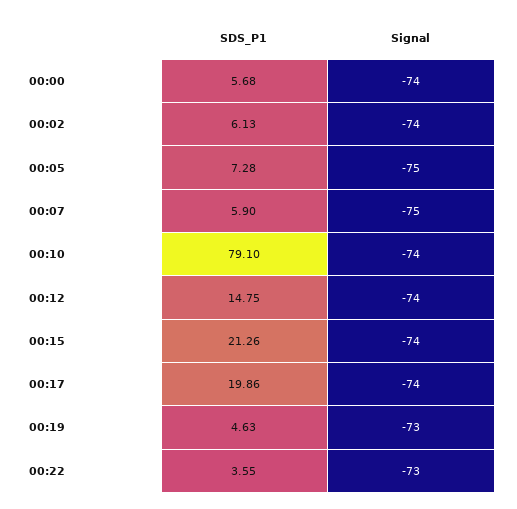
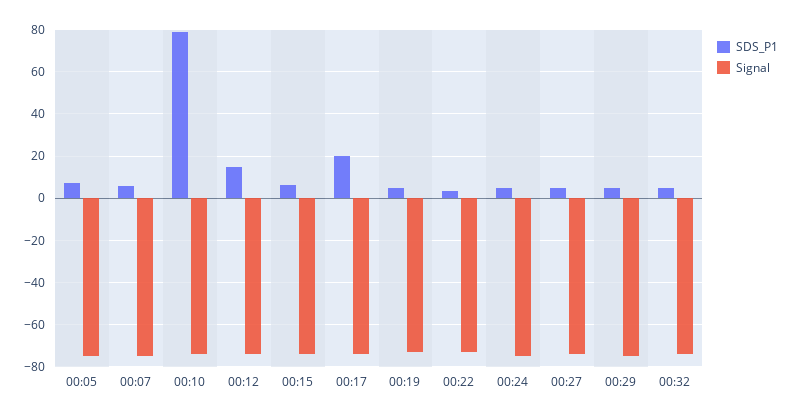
SDS_P1, 00:00: 5.68 -> none
Signal, 00:00: -74 -> none
SDS_P1, 00:02: 6.13 -> none
Signal, 00:02: -74 -> none
SDS_P1, 00:15: 21.26 -> 5
SDS_P1, 00:24: none -> 5
Signal, 00:24: none -> -75
SDS_P1, 00:27: none -> 5
Signal, 00:27: none -> -75
SDS_P1, 00:29: none -> 5
Signal, 00:29: none -> -75
SDS_P1, 00:32: none -> 5
Signal, 00:32: none -> -75

